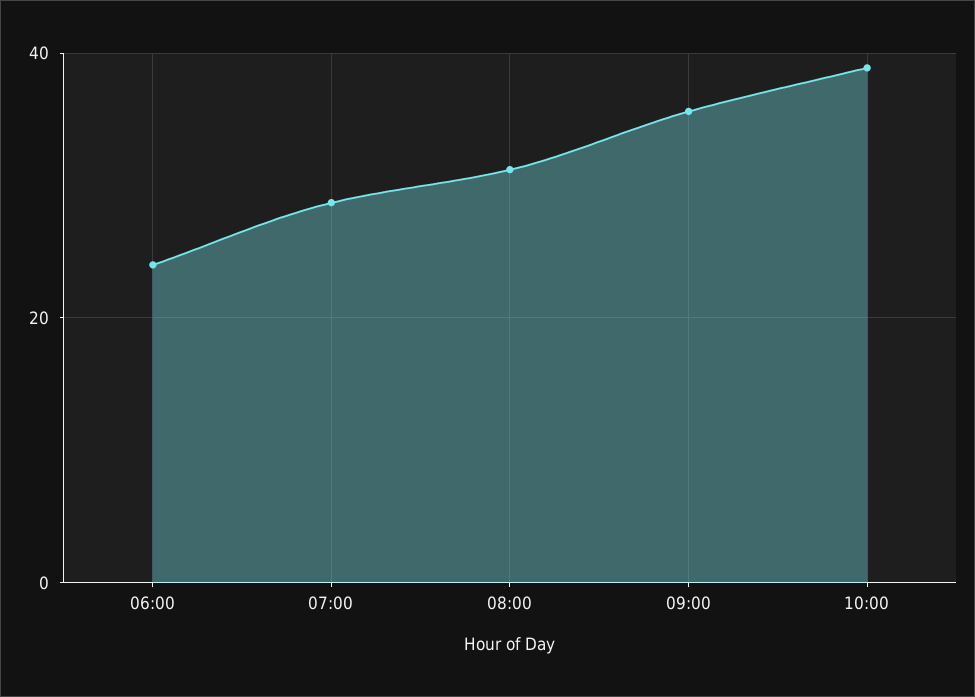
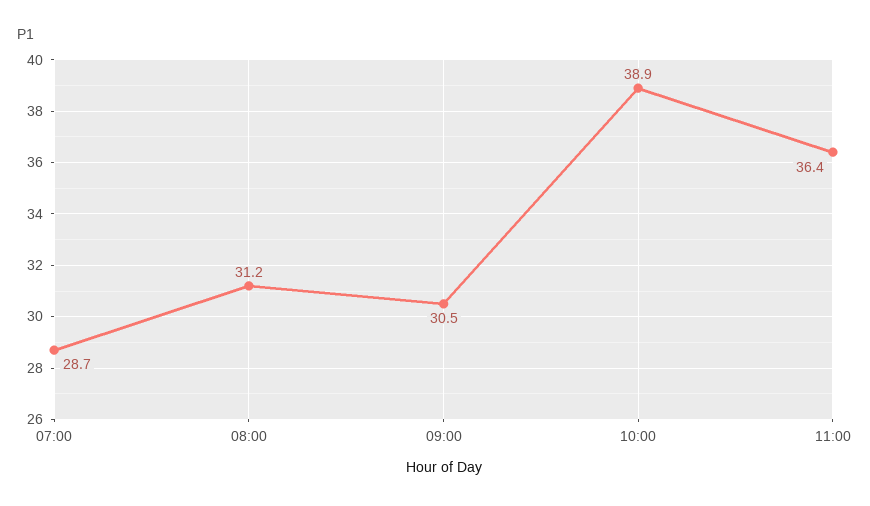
06:00: 24 -> none
09:00: 36 -> 30.5
11:00: none -> 36.4

